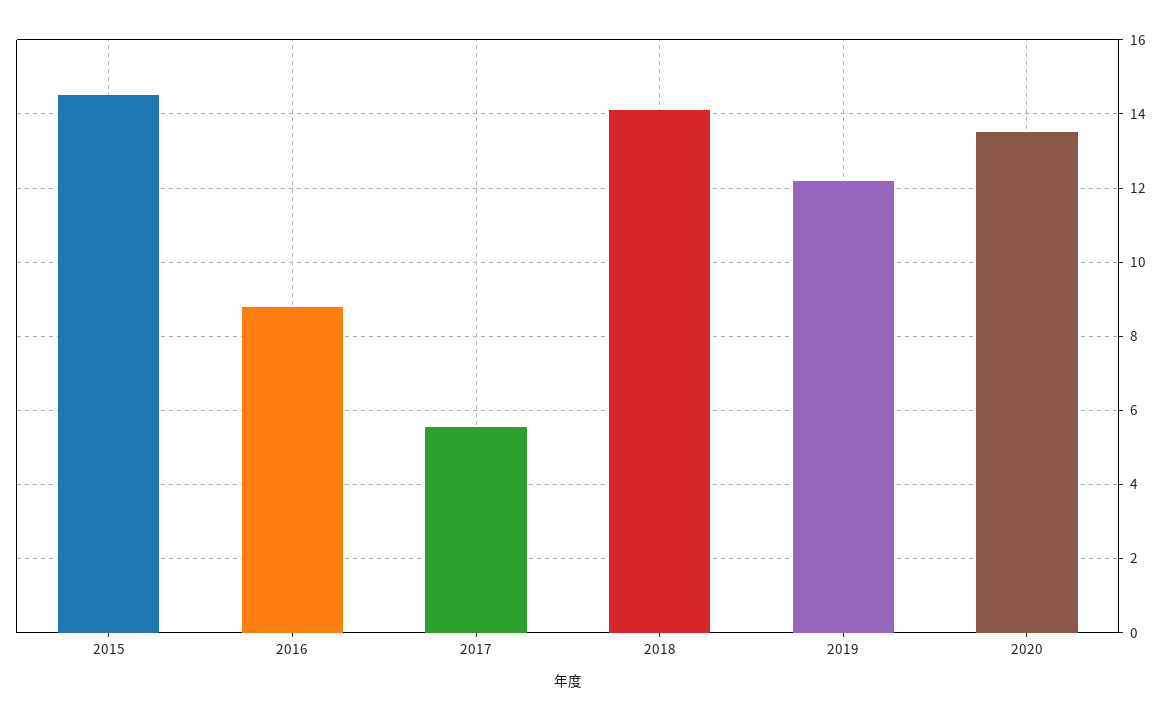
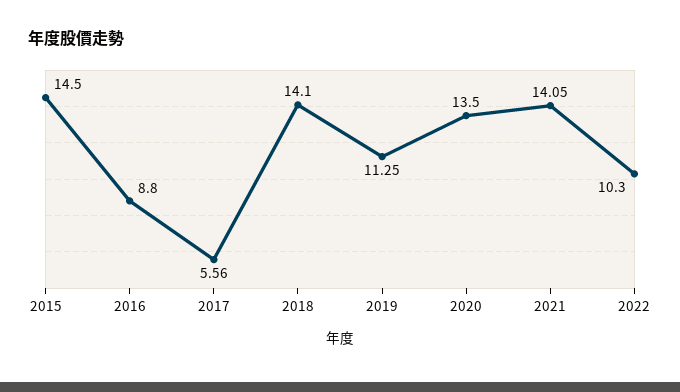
2019: 12.2 -> 11.25
2021: none -> 14.05
2022: none -> 10.3

